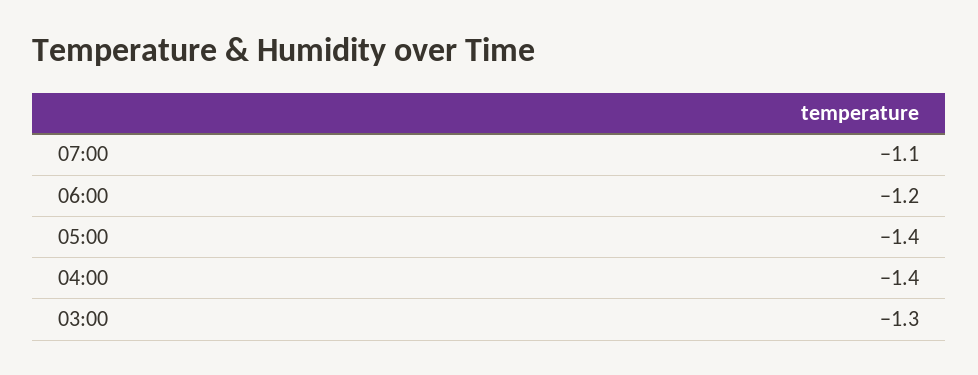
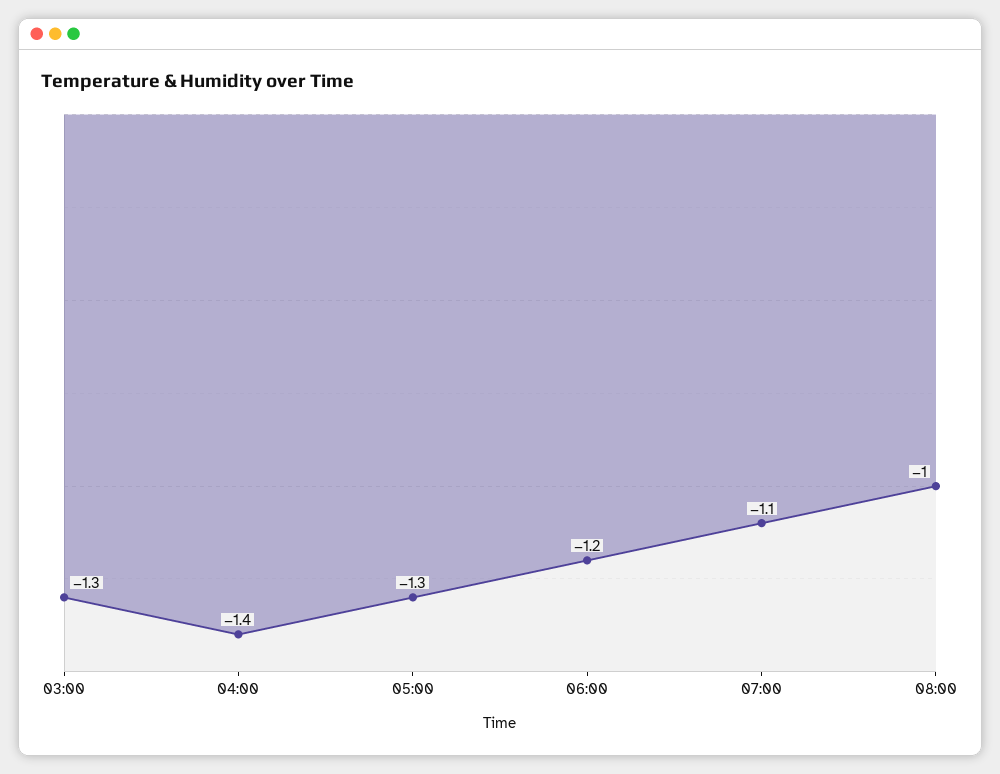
05:00: -1.4 -> -1.3
08:00: none -> -1

